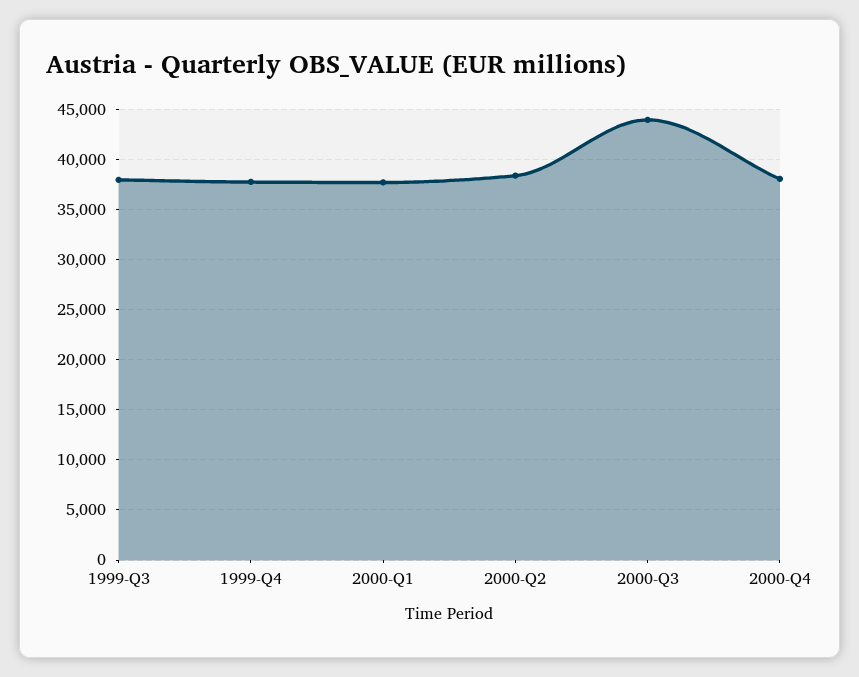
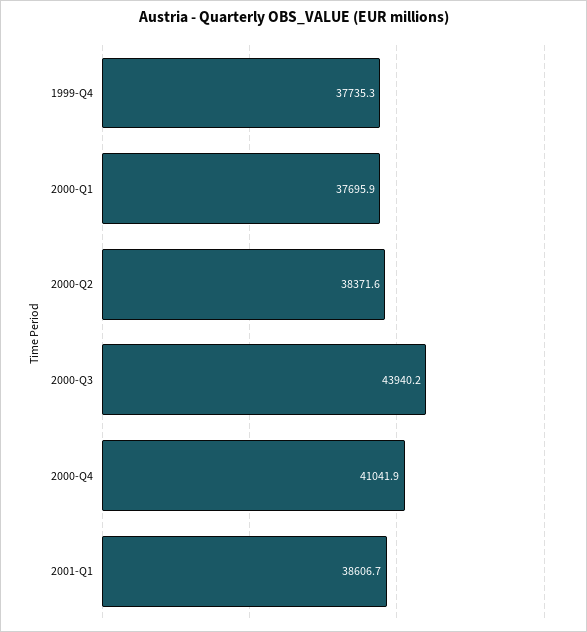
1999-Q3: 38000 -> none
2000-Q4: 38000 -> 41041.9
2001-Q1: none -> 38606.7

